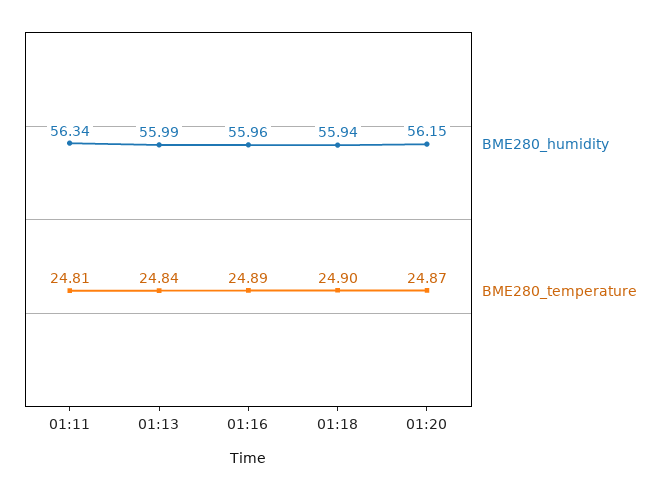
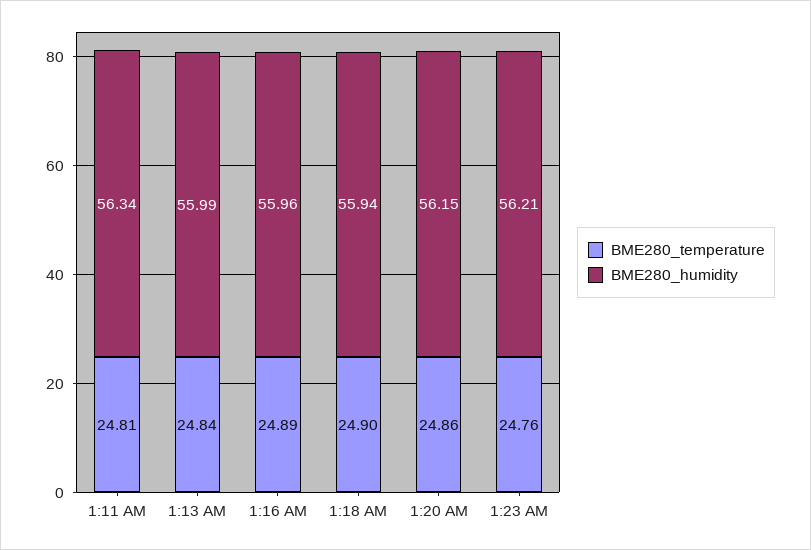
BME280_temperature, 01:20: 24.87 -> 24.86
BME280_temperature, 1:23 AM: none -> 24.76
BME280_humidity, 1:23 AM: none -> 56.21

